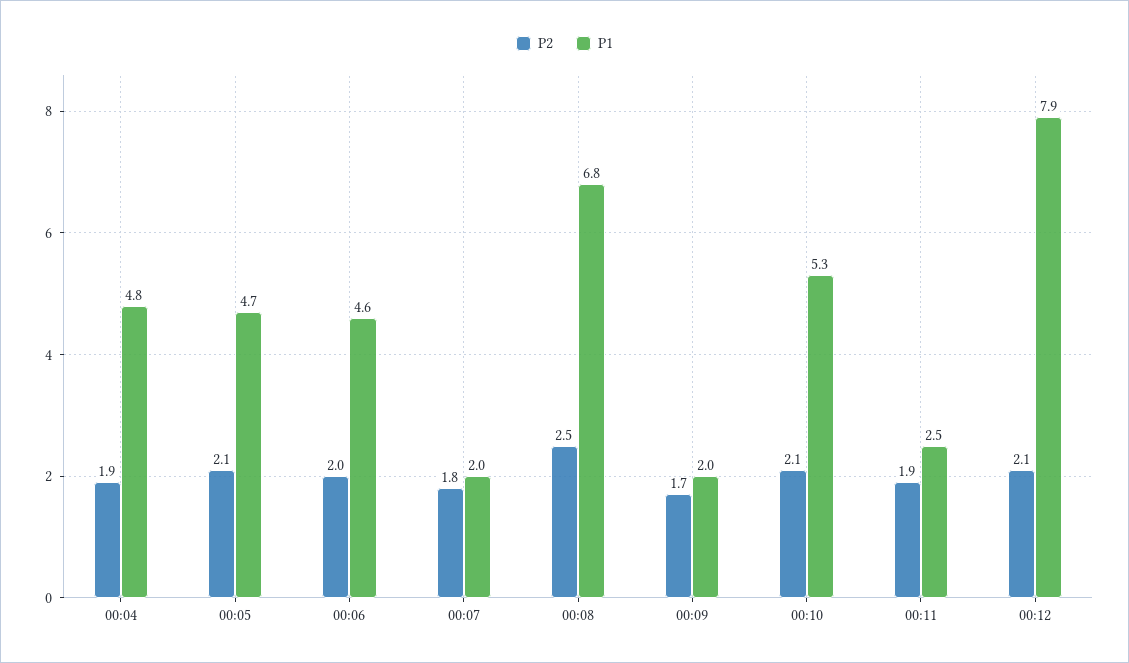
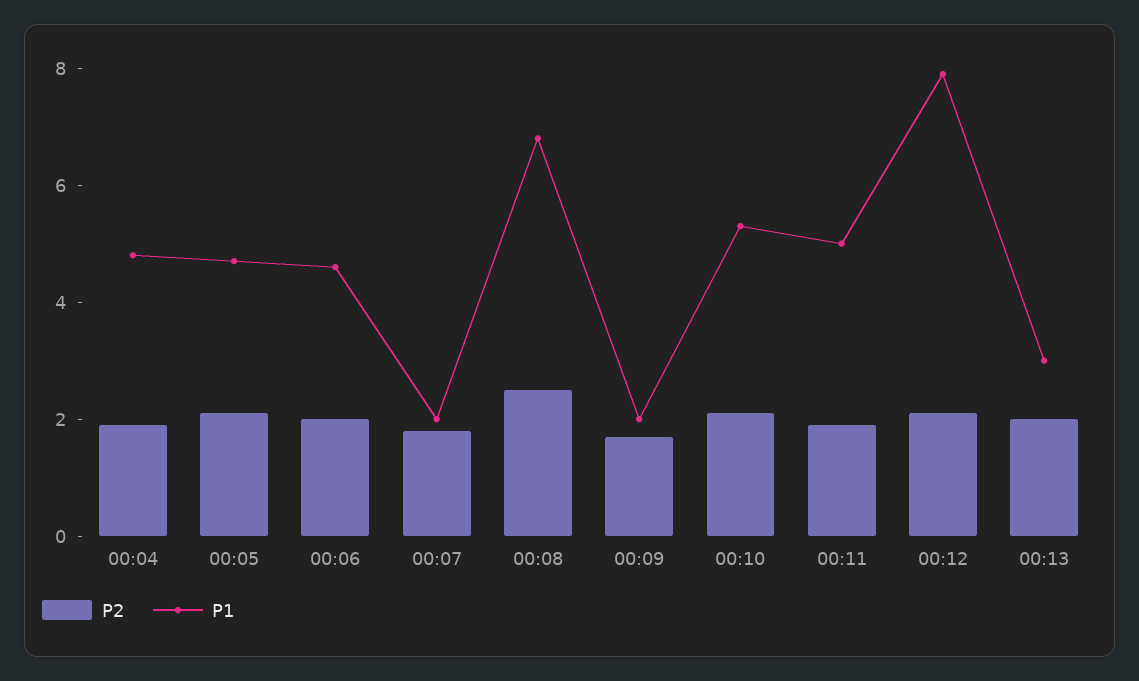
P1, 00:11: 2.5 -> 5
P2, 00:13: none -> 2
P1, 00:13: none -> 3

